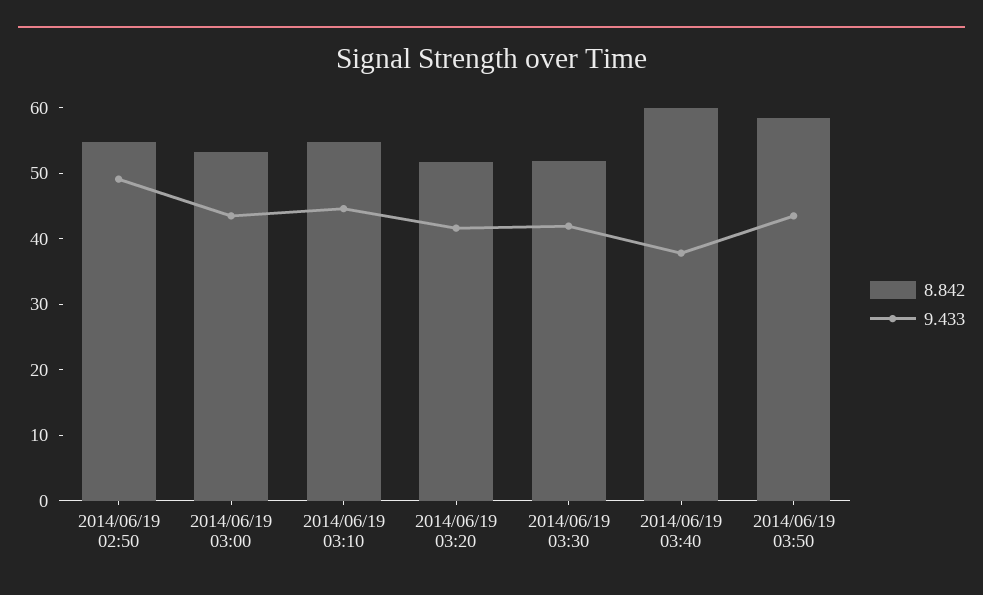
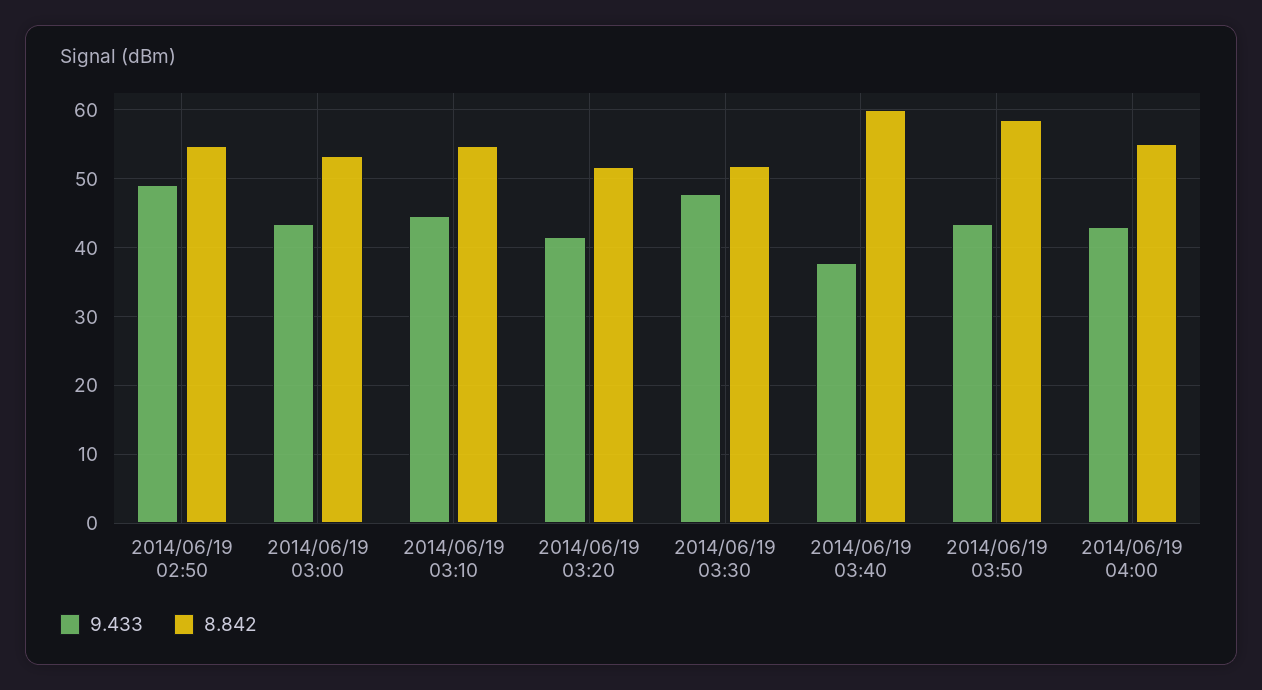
9.433, 2014/06/19 03:30: 42 -> 48
9.433, 2014/06/19 04:00: none -> 43
8.842, 2014/06/19 04:00: none -> 55

